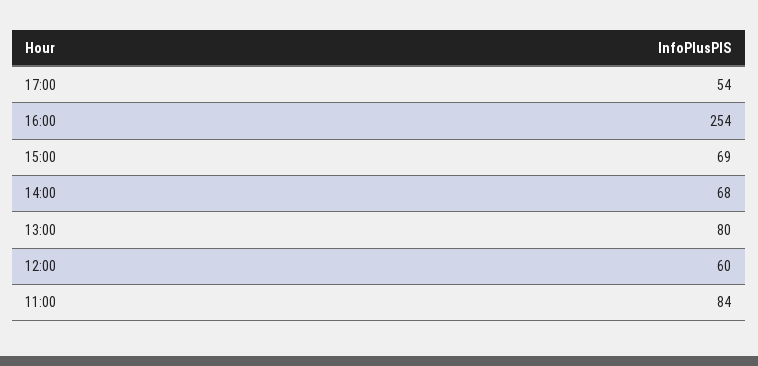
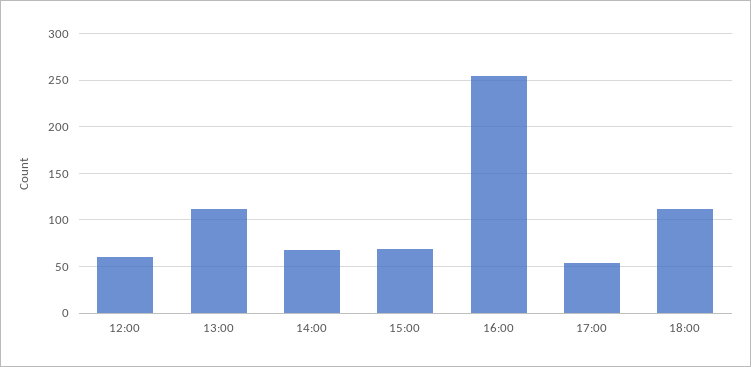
13:00: 80 -> 110
11:00: 84 -> none
18:00: none -> 110

